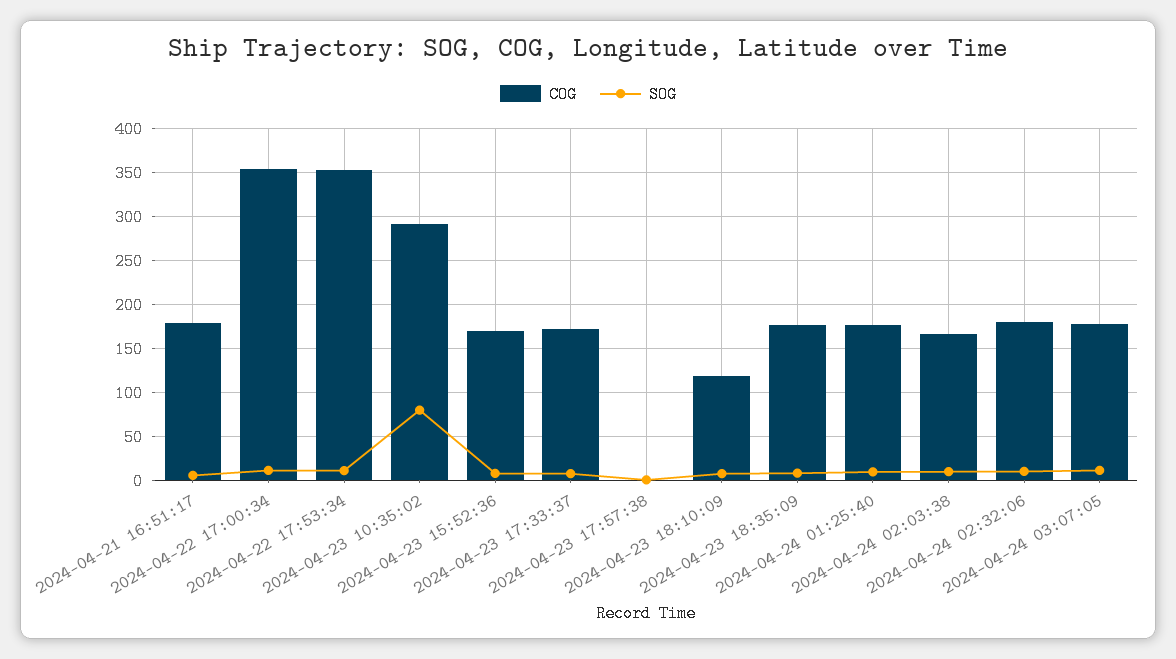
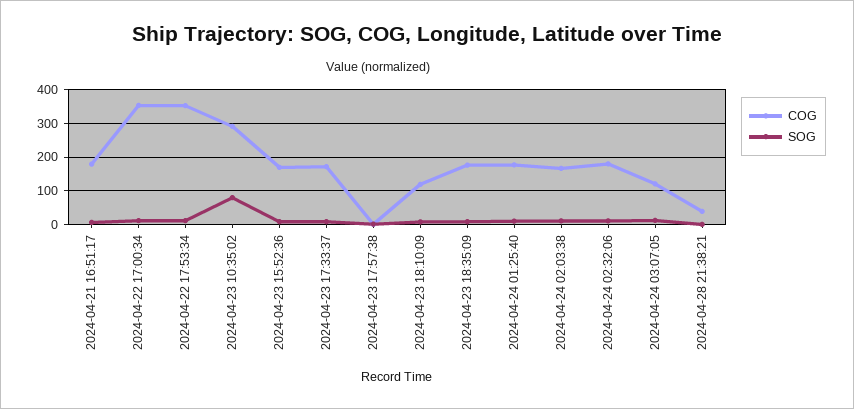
COG, 2024-04-24 03:07:05: 180 -> 120
COG, 2024-04-28 21:38:21: none -> 40
SOG, 2024-04-28 21:38:21: none -> 0

